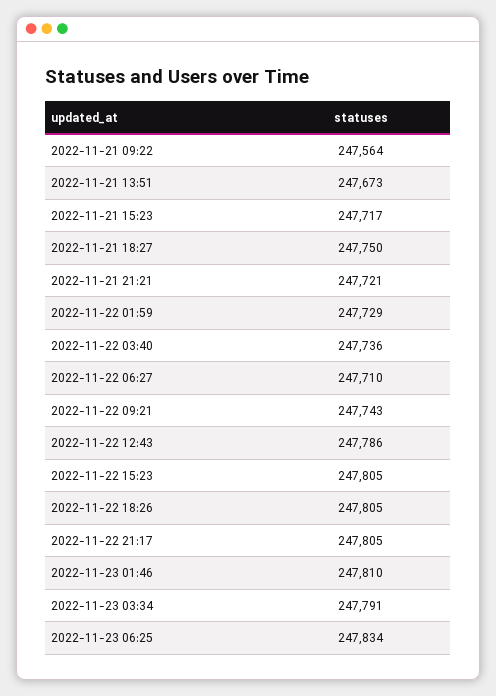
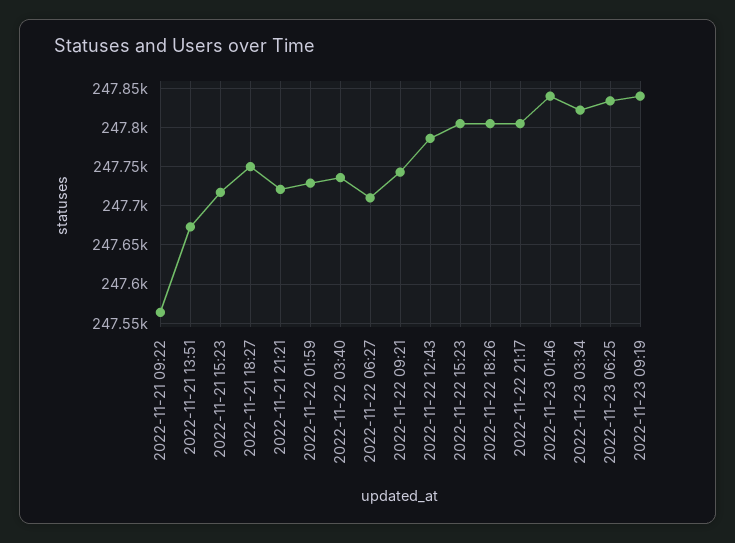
2022-11-23 01:46: 247810 -> 247840
2022-11-23 03:34: 247791 -> 247820
2022-11-23 09:19: none -> 247840

